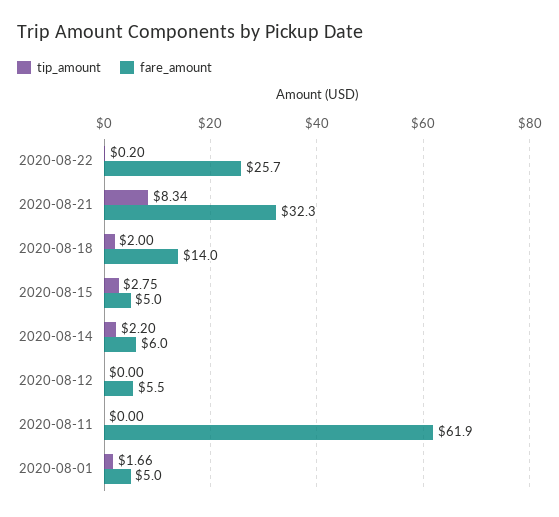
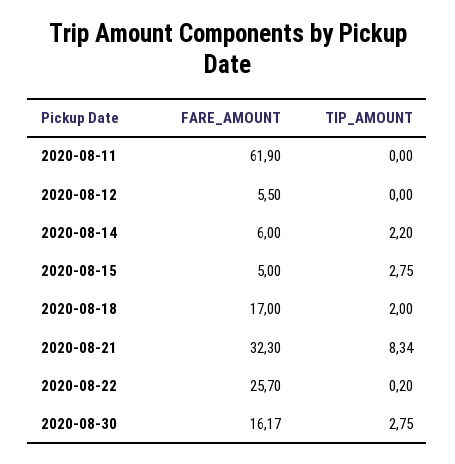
fare_amount, 2020-08-18: 14 -> 17
tip_amount, 2020-08-01: 1.66 -> none
fare_amount, 2020-08-01: 5 -> none
fare_amount, 2020-08-30: none -> 16.17
tip_amount, 2020-08-30: none -> 2.75

